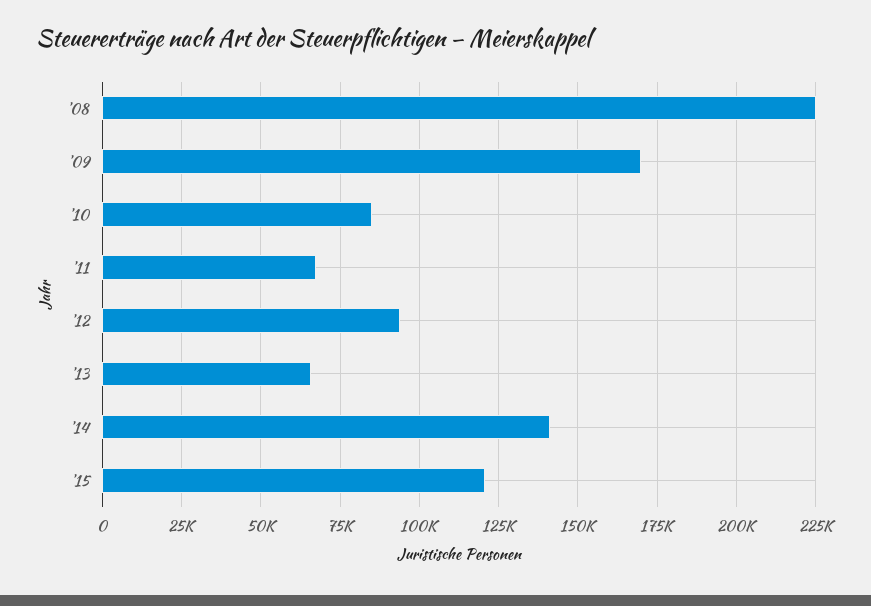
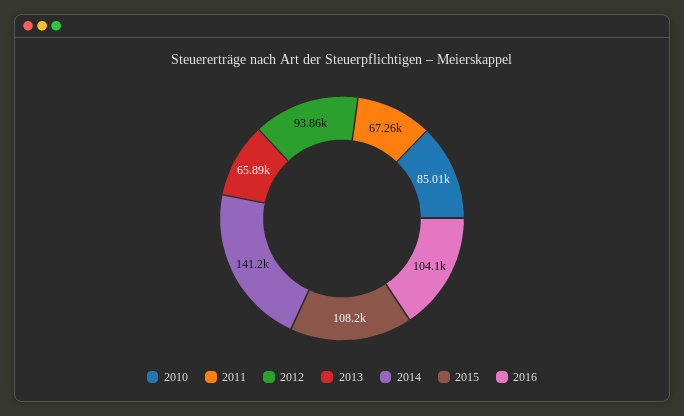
'08: 225000 -> none
'09: 170000 -> none
'15: 120000 -> 108200
2016: none -> 104100

